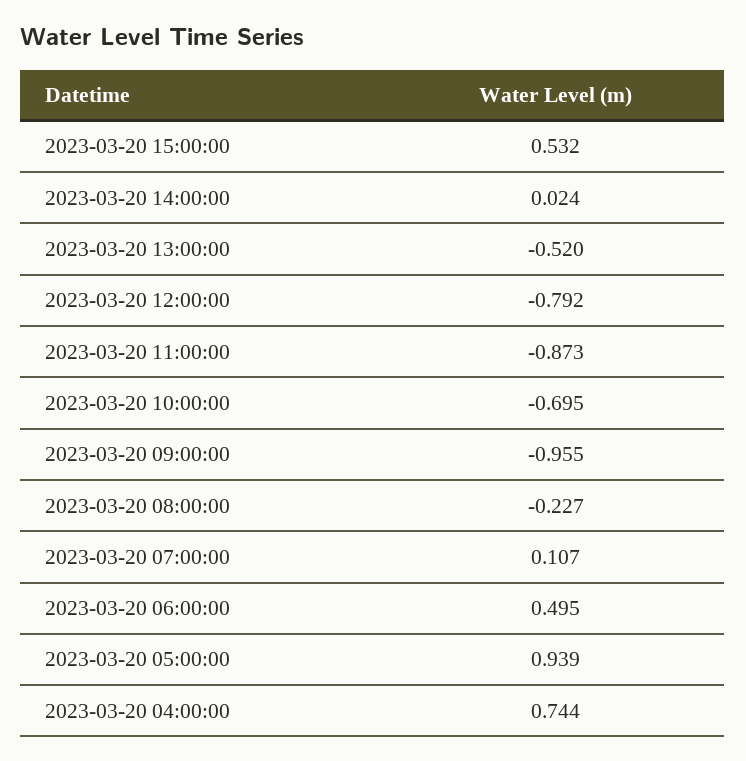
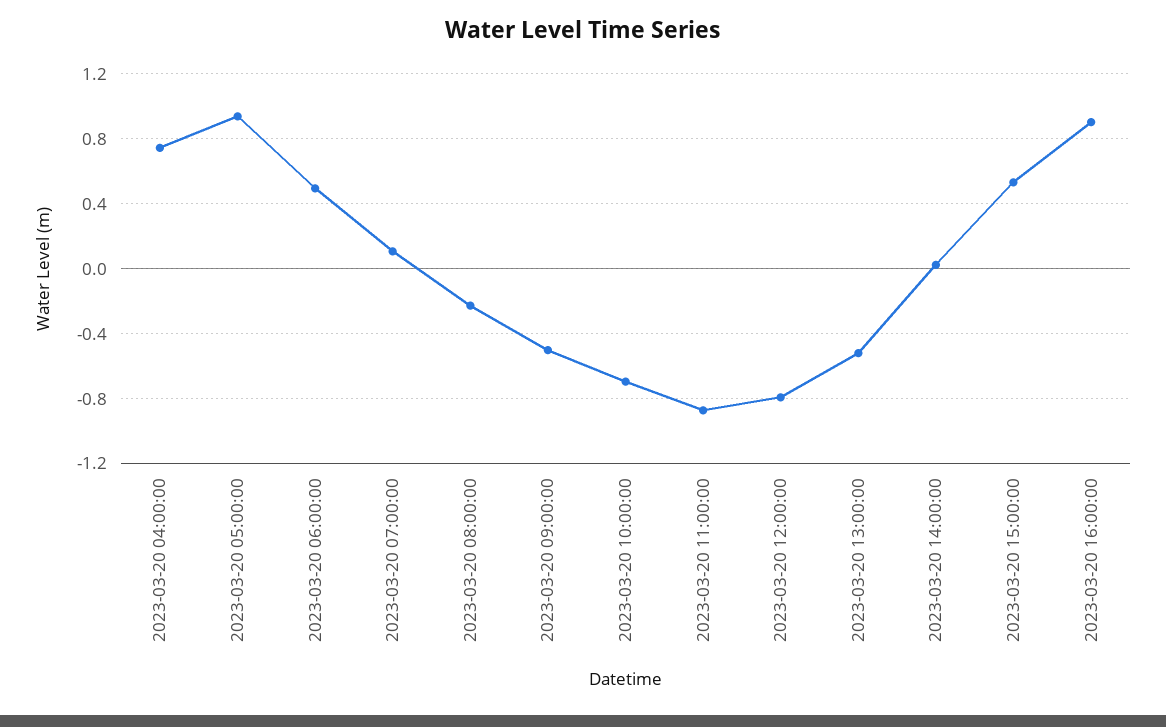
2023-03-20 09:00:00: -0.955 -> -0.5
2023-03-20 16:00:00: none -> 0.9

